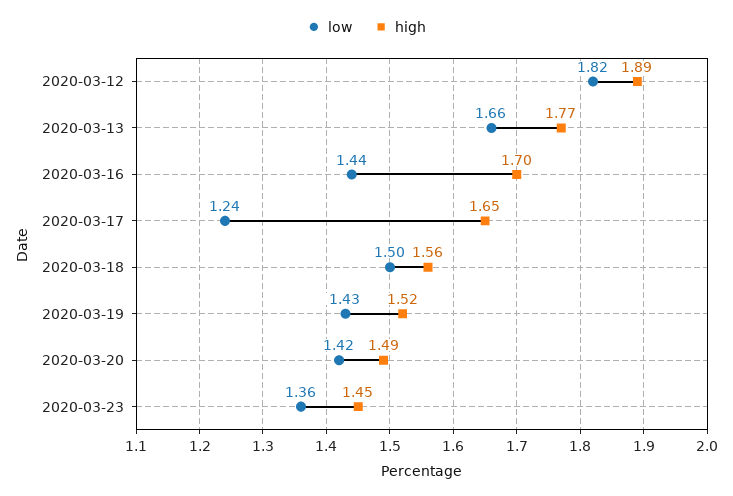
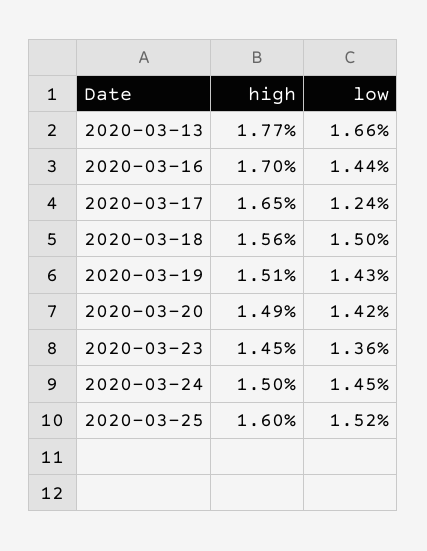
low, 2020-03-12: 1.82 -> none
high, 2020-03-12: 1.89 -> none
high, 2020-03-19: 1.52 -> 1.51
high, 2020-03-24: none -> 1.5
low, 2020-03-24: none -> 1.45
high, 2020-03-25: none -> 1.6
low, 2020-03-25: none -> 1.52

